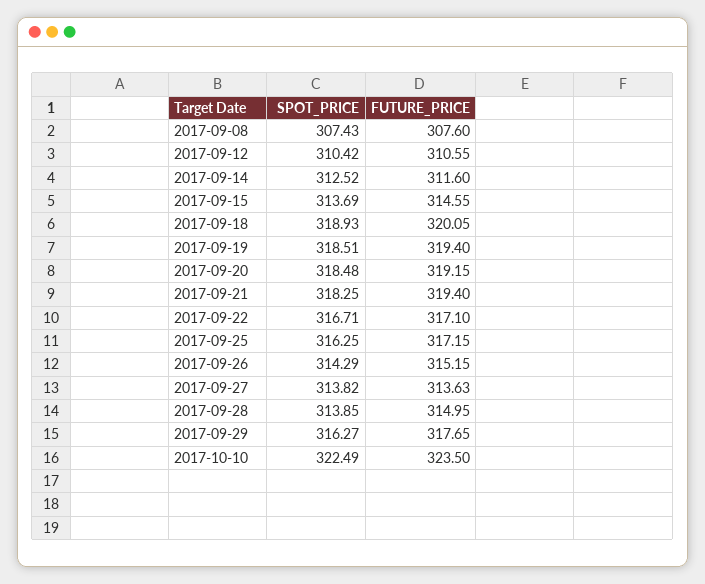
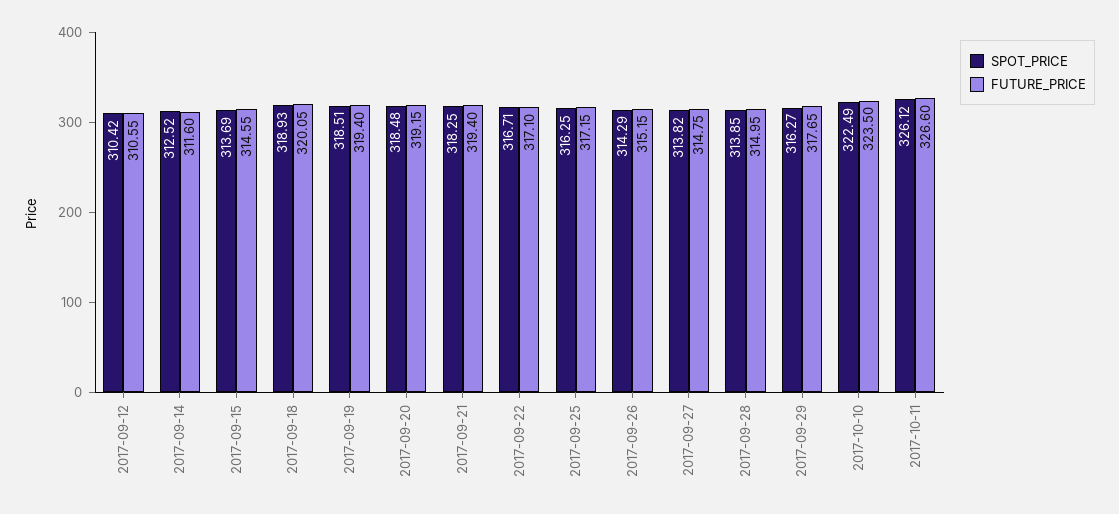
SPOT_PRICE, 2017-09-08: 307.43 -> none
FUTURE_PRICE, 2017-09-08: 307.6 -> none
FUTURE_PRICE, 2017-09-27: 313.63 -> 314.75
SPOT_PRICE, 2017-10-11: none -> 326.12
FUTURE_PRICE, 2017-10-11: none -> 326.6

